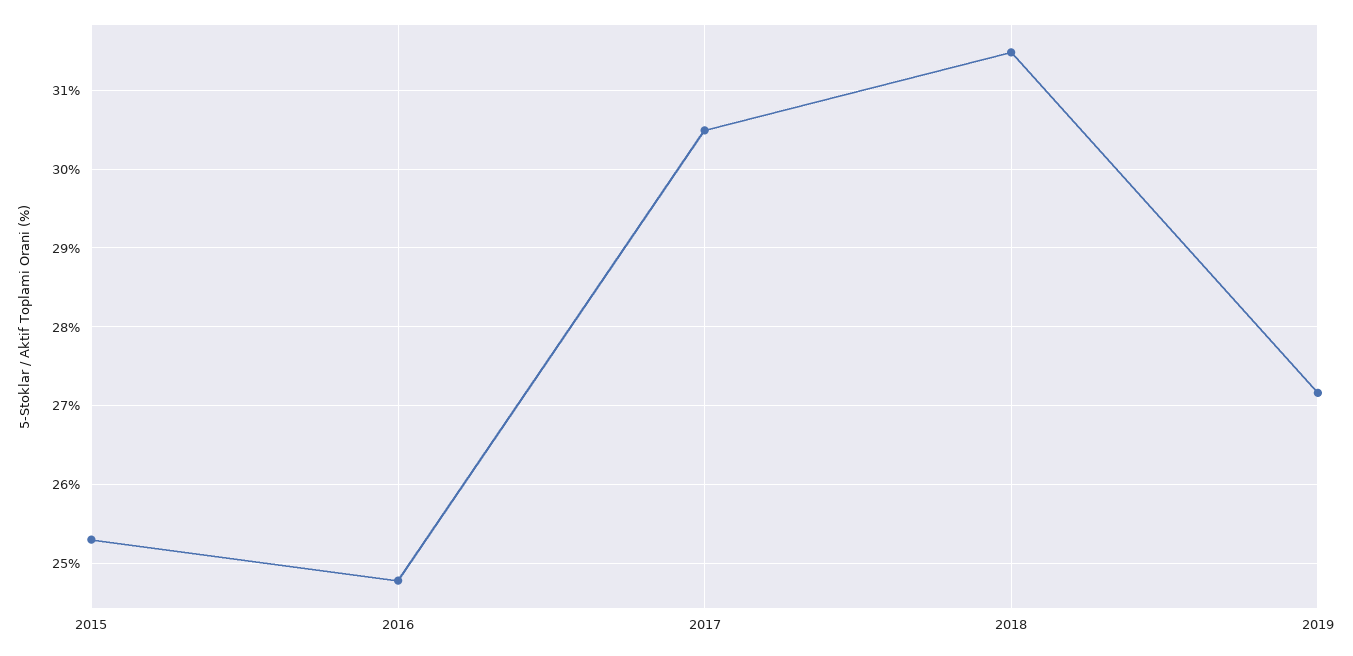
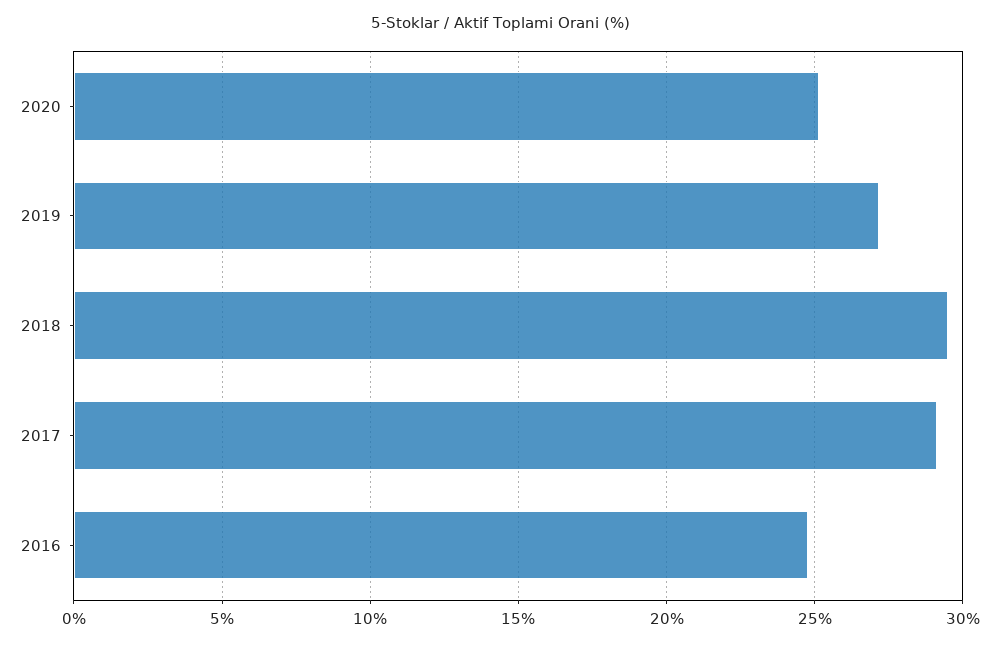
2015: 25.3 -> none
2017: 30.5 -> 29
2018: 31.5 -> 29.5
2020: none -> 25

